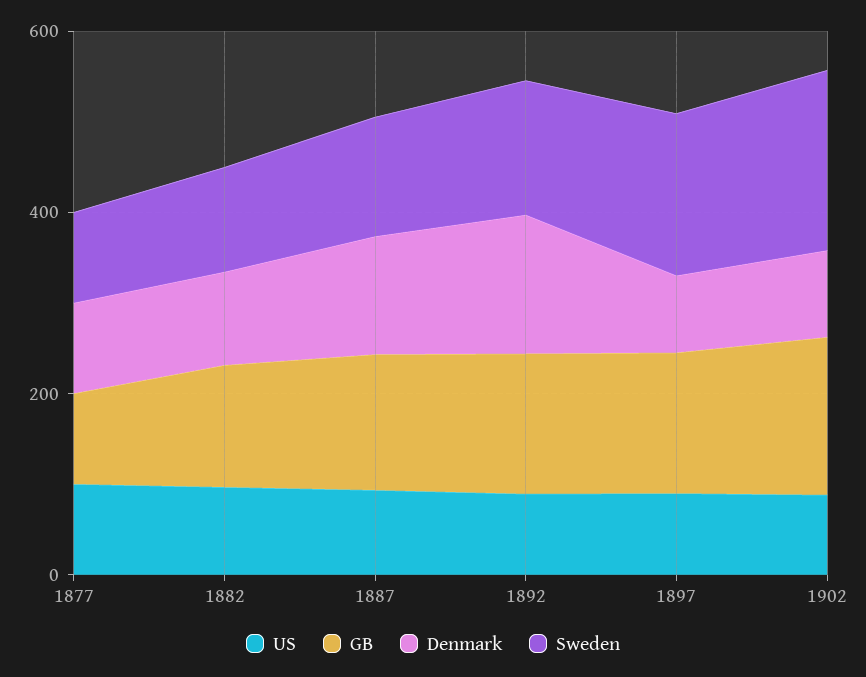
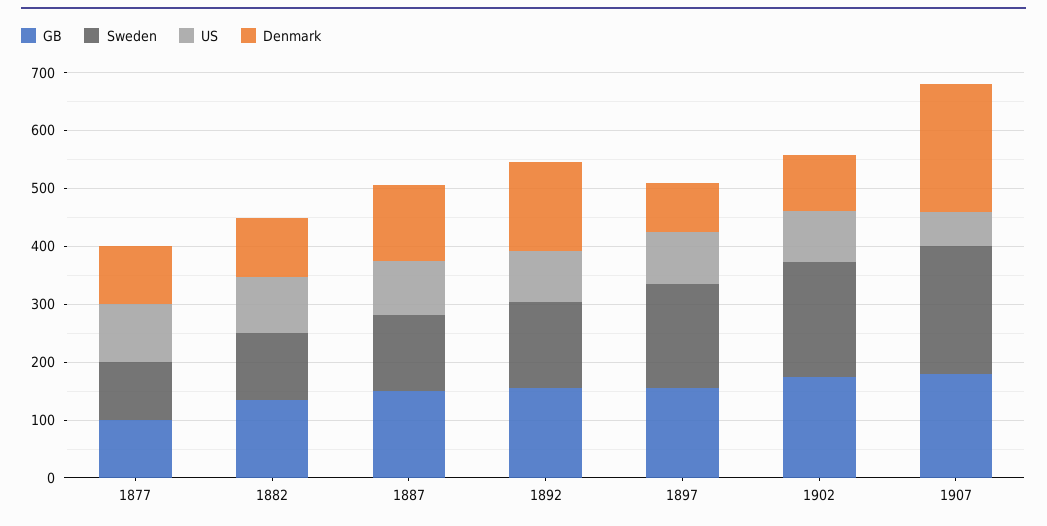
GB, 1907: none -> 180
Sweden, 1907: none -> 220
US, 1907: none -> 60
Denmark, 1907: none -> 220

